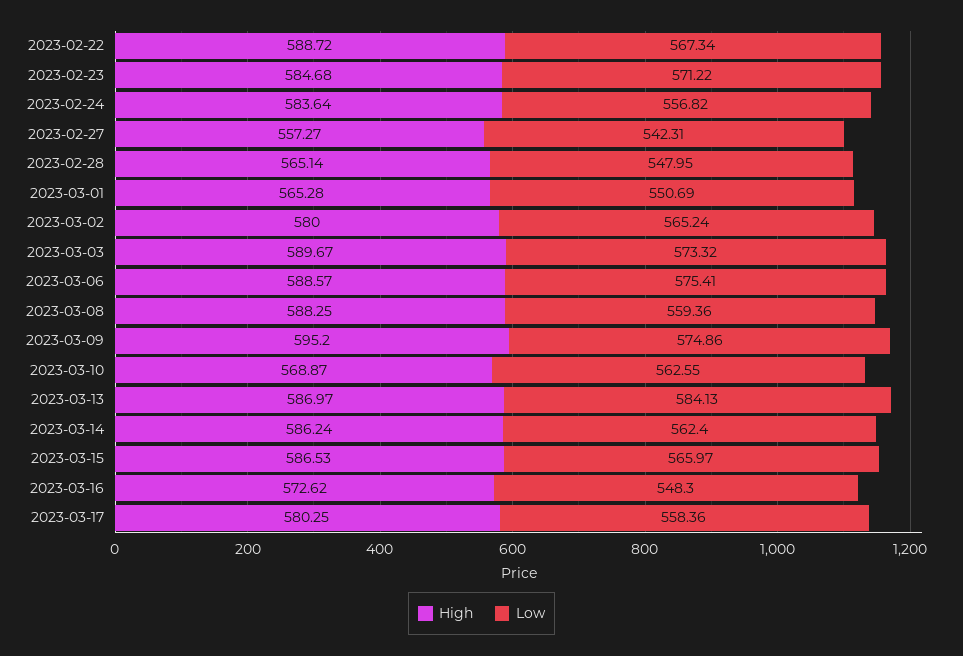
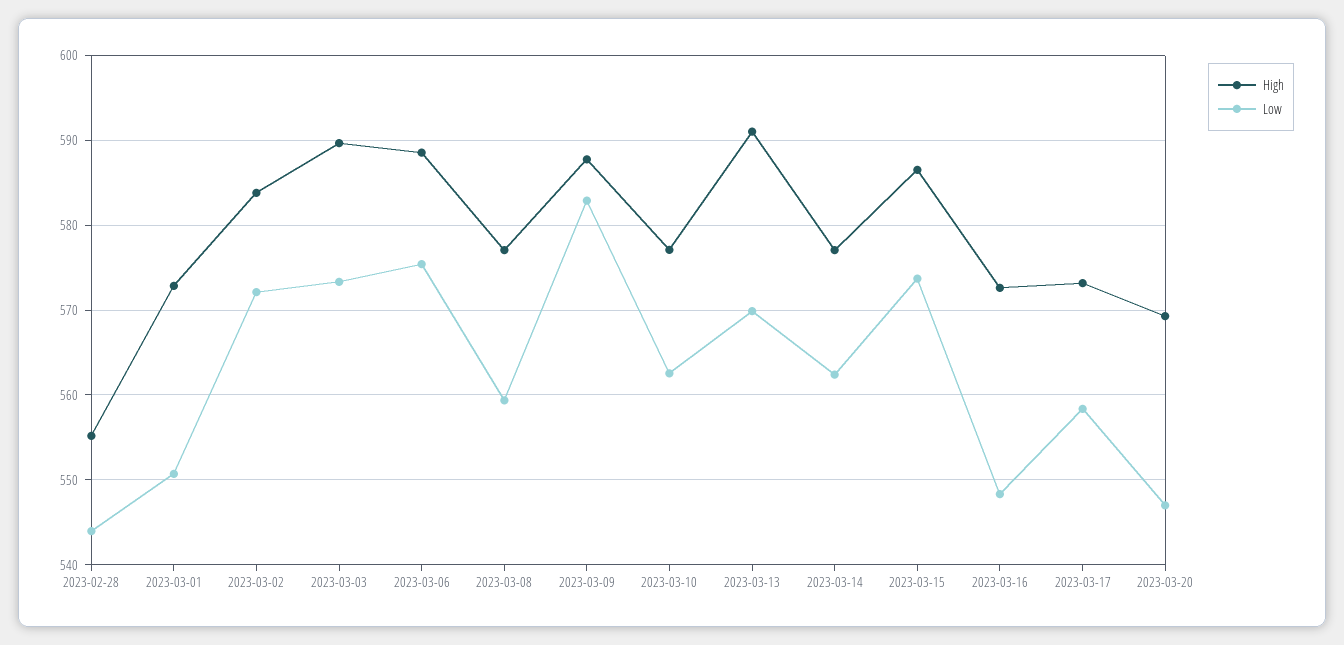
High, 2023-02-22: 588.72 -> none
Low, 2023-02-22: 567.34 -> none
High, 2023-02-23: 584.68 -> none
Low, 2023-02-23: 571.22 -> none
High, 2023-02-24: 583.64 -> none
Low, 2023-02-24: 556.82 -> none
High, 2023-02-27: 557.27 -> none
Low, 2023-02-27: 542.31 -> none
High, 2023-02-28: 565.14 -> 555
Low, 2023-02-28: 547.95 -> 544
High, 2023-03-01: 565.28 -> 573
High, 2023-03-02: 580 -> 584
Low, 2023-03-02: 565.24 -> 572
High, 2023-03-08: 588.25 -> 577
High, 2023-03-09: 595.2 -> 588
Low, 2023-03-09: 574.86 -> 583
High, 2023-03-10: 568.87 -> 577
High, 2023-03-13: 586.97 -> 591
Low, 2023-03-13: 584.13 -> 570
High, 2023-03-14: 586.24 -> 577
Low, 2023-03-15: 565.97 -> 574
High, 2023-03-17: 580.25 -> 573
High, 2023-03-20: none -> 569
Low, 2023-03-20: none -> 547

